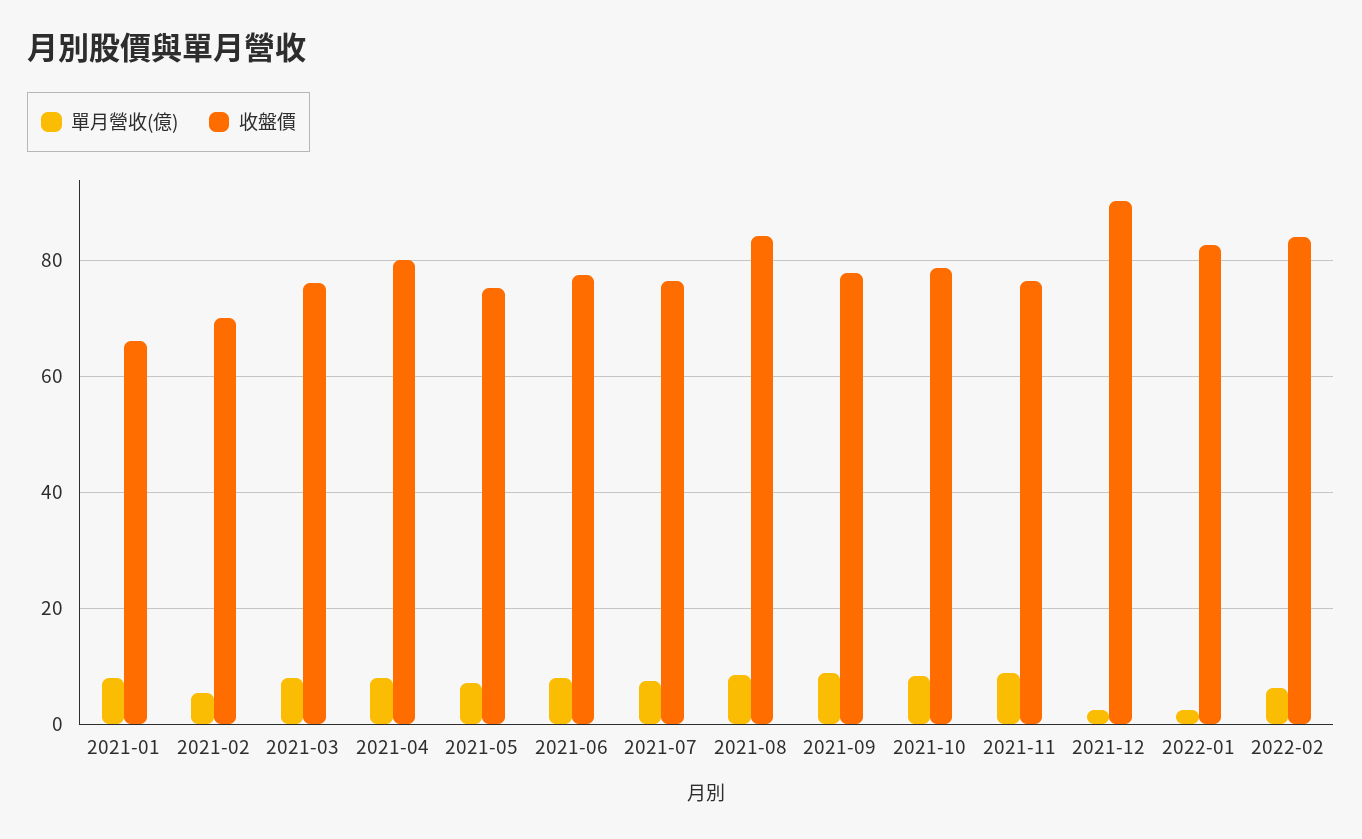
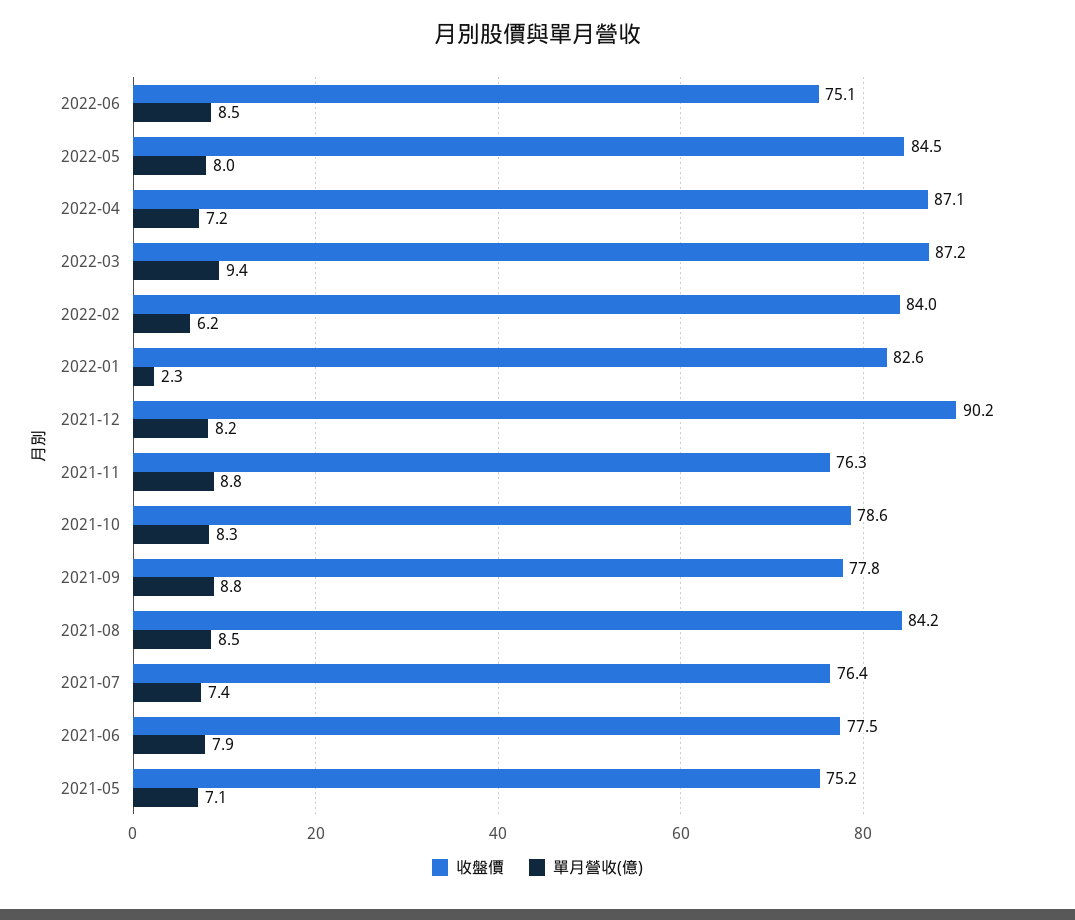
單月營收(億), 2021-01: 8 -> none
收盤價, 2021-01: 66 -> none
單月營收(億), 2021-02: 6 -> none
收盤價, 2021-02: 70 -> none
單月營收(億), 2021-03: 8 -> none
收盤價, 2021-03: 76 -> none
單月營收(億), 2021-04: 8 -> none
收盤價, 2021-04: 80 -> none
單月營收(億), 2021-12: 2 -> 8.2
收盤價, 2022-06: none -> 75.1
單月營收(億), 2022-06: none -> 8.5
收盤價, 2022-05: none -> 84.5
單月營收(億), 2022-05: none -> 8
收盤價, 2022-04: none -> 87.1
單月營收(億), 2022-04: none -> 7.2
收盤價, 2022-03: none -> 87.2
單月營收(億), 2022-03: none -> 9.4

